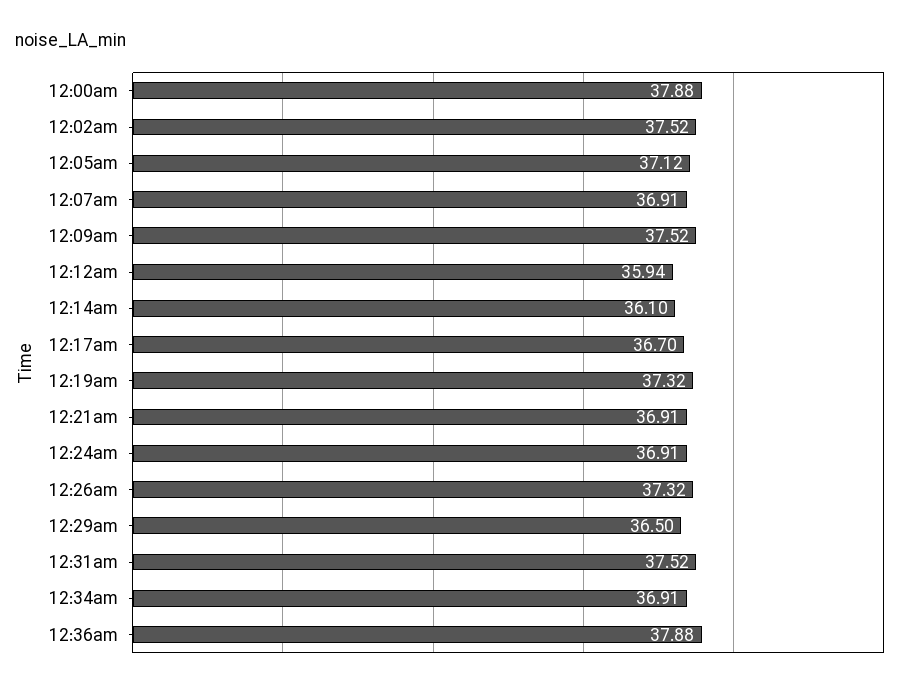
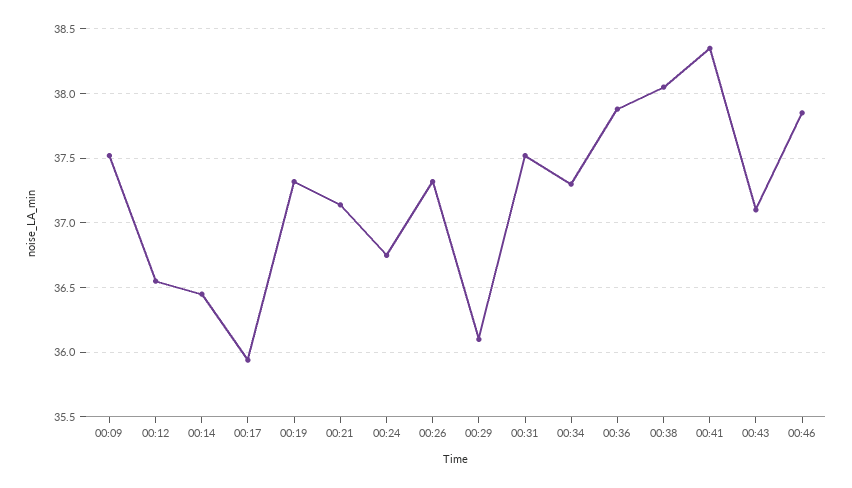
12:00am: 37.88 -> none
12:02am: 37.52 -> none
12:05am: 37.12 -> none
12:07am: 36.91 -> none
12:12am: 35.94 -> 36.55
12:14am: 36.1 -> 36.45
12:17am: 36.7 -> 35.95
12:21am: 36.91 -> 37.15
12:24am: 36.91 -> 36.75
12:29am: 36.5 -> 36.1
12:34am: 36.91 -> 37.3
00:38: none -> 38.05
00:41: none -> 38.35
00:43: none -> 37.1
00:46: none -> 37.85

